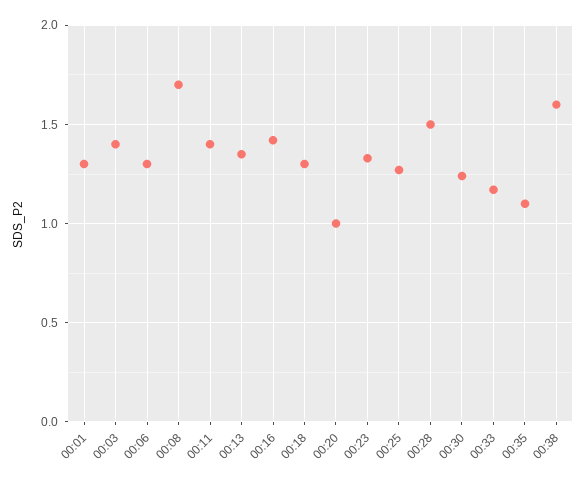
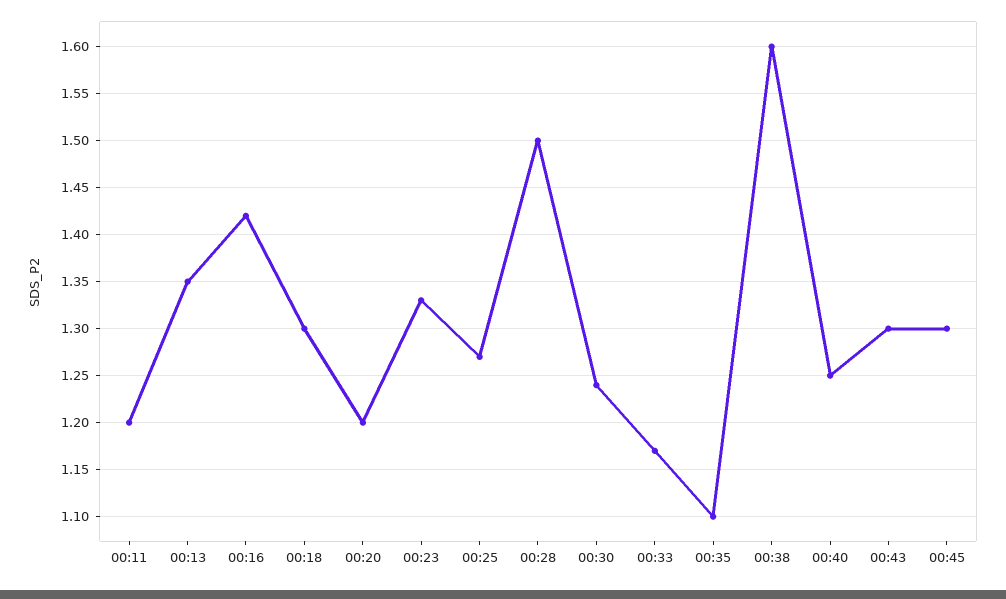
00:01: 1.3 -> none
00:03: 1.4 -> none
00:06: 1.3 -> none
00:08: 1.7 -> none
00:11: 1.4 -> 1.2
00:20: 1 -> 1.2
00:40: none -> 1.25
00:43: none -> 1.3
00:45: none -> 1.3

